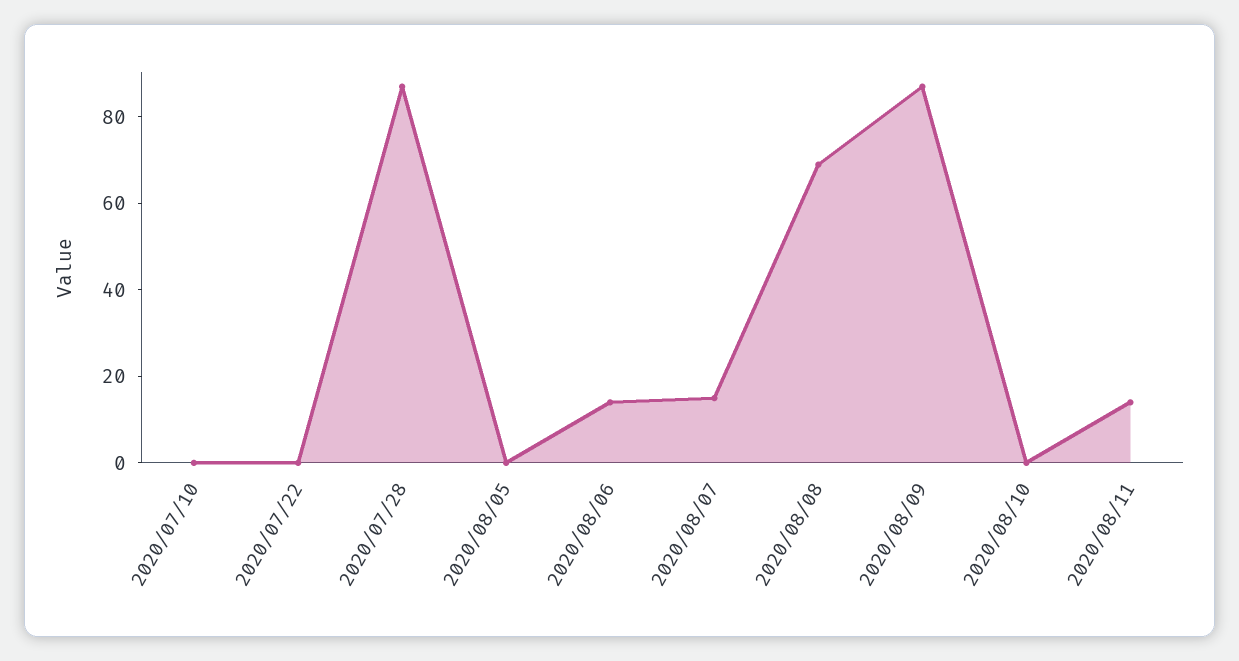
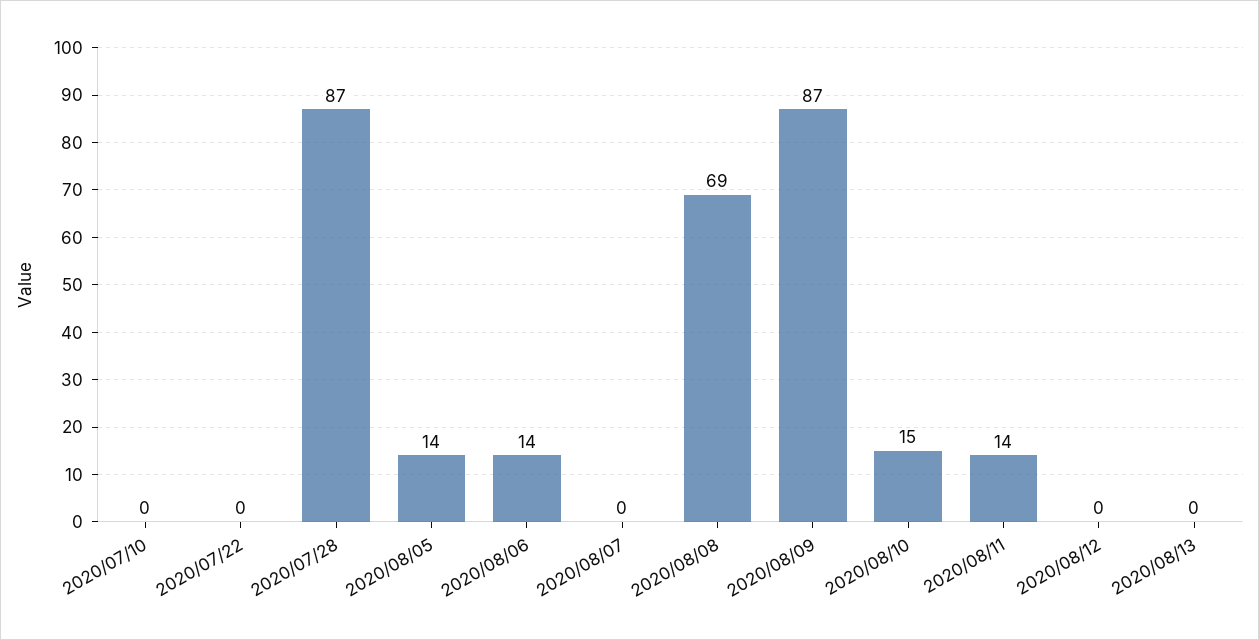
2020/08/05: 0 -> 14
2020/08/07: 15 -> 0
2020/08/10: 0 -> 15
2020/08/12: none -> 0
2020/08/13: none -> 0

